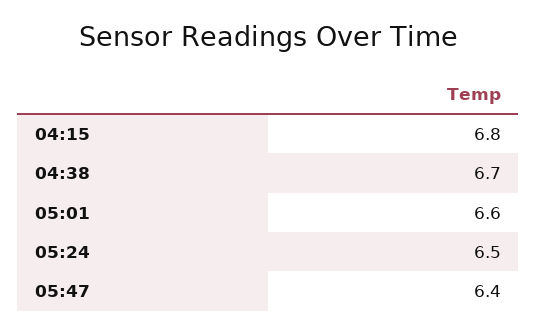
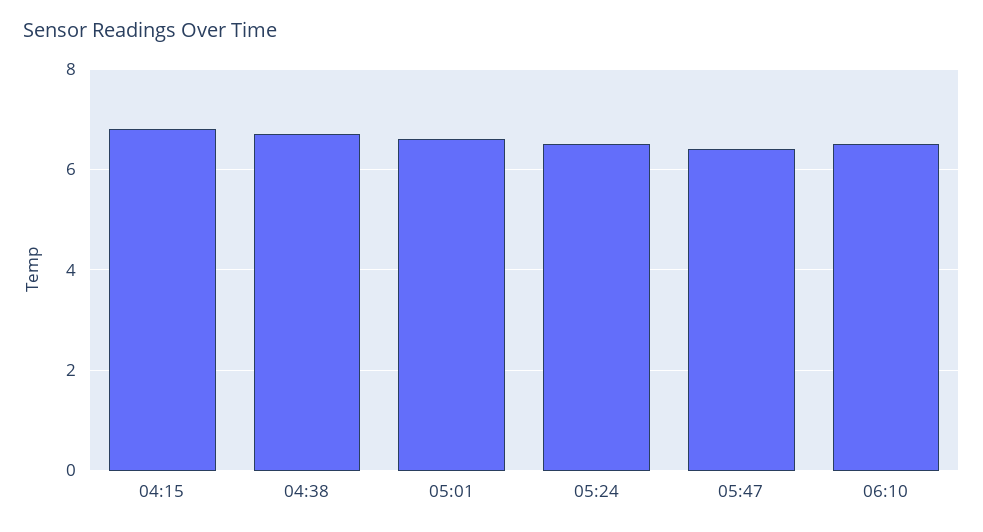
06:10: none -> 6.5

